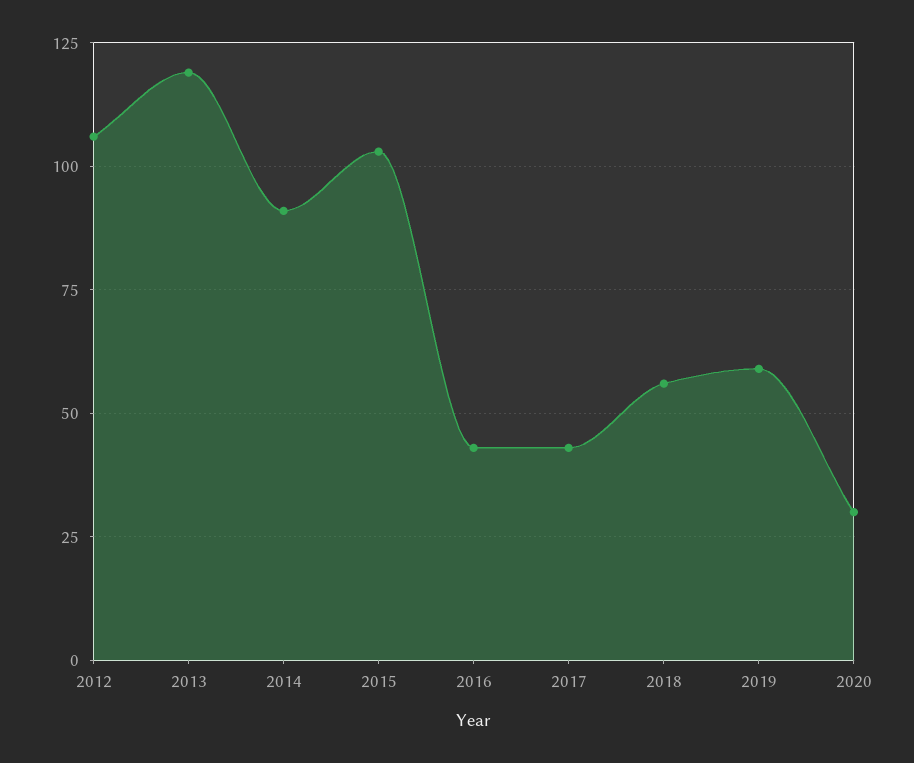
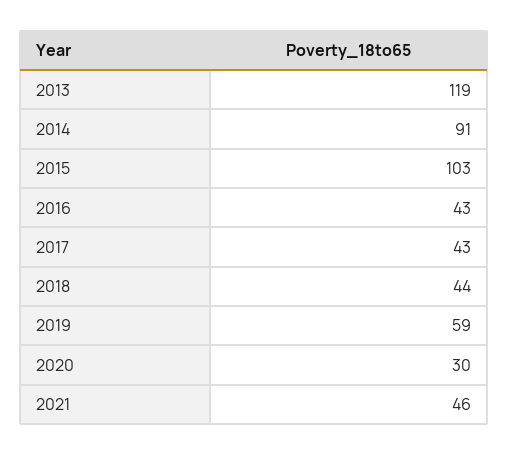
2012: 105 -> none
2018: 55 -> 44
2021: none -> 46

